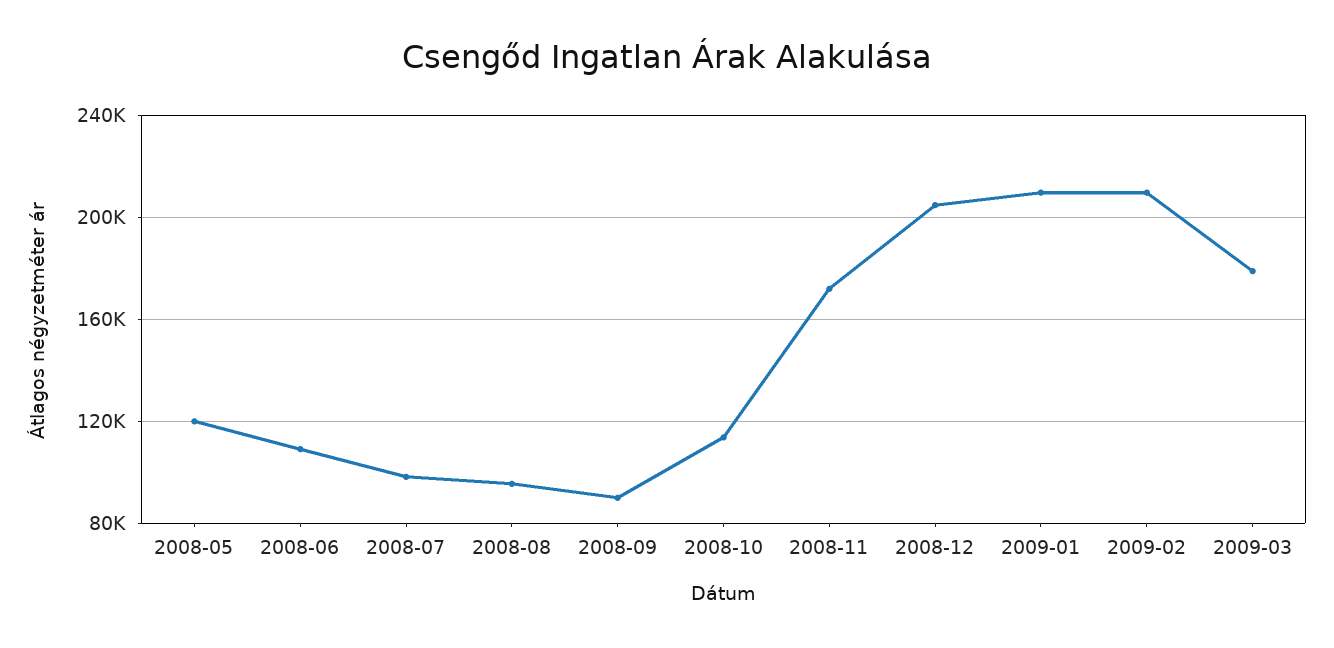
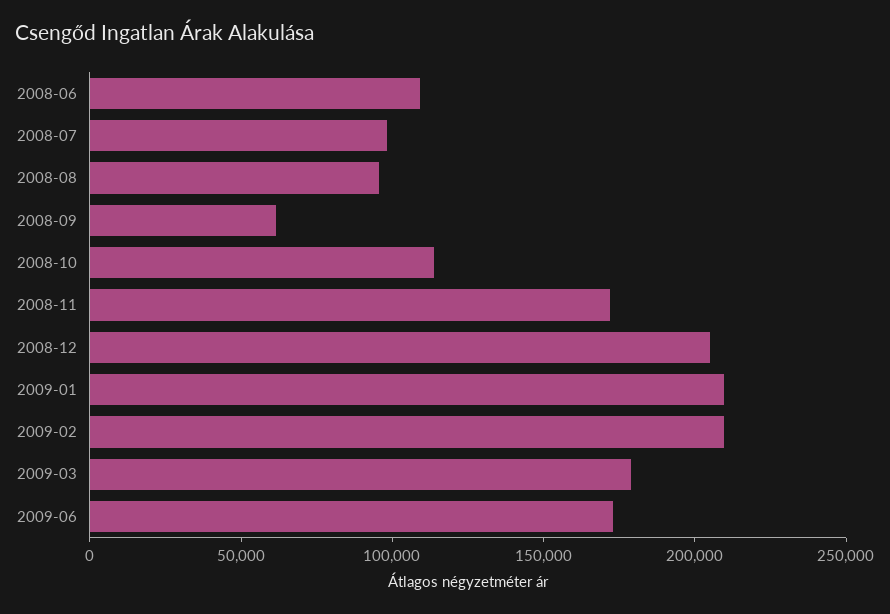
2008-05: 120000 -> none
2008-09: 90000 -> 60000
2009-06: none -> 170000

